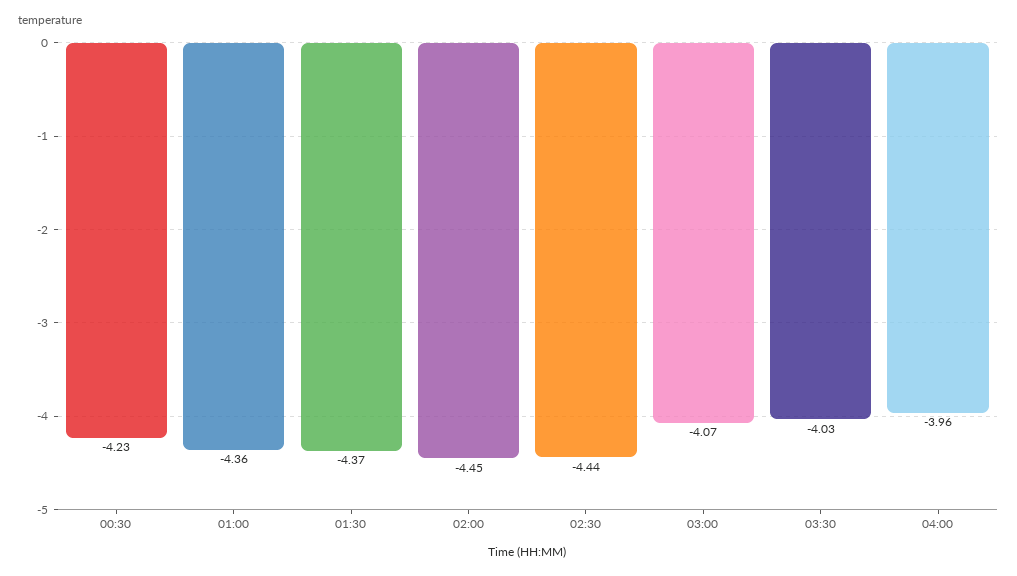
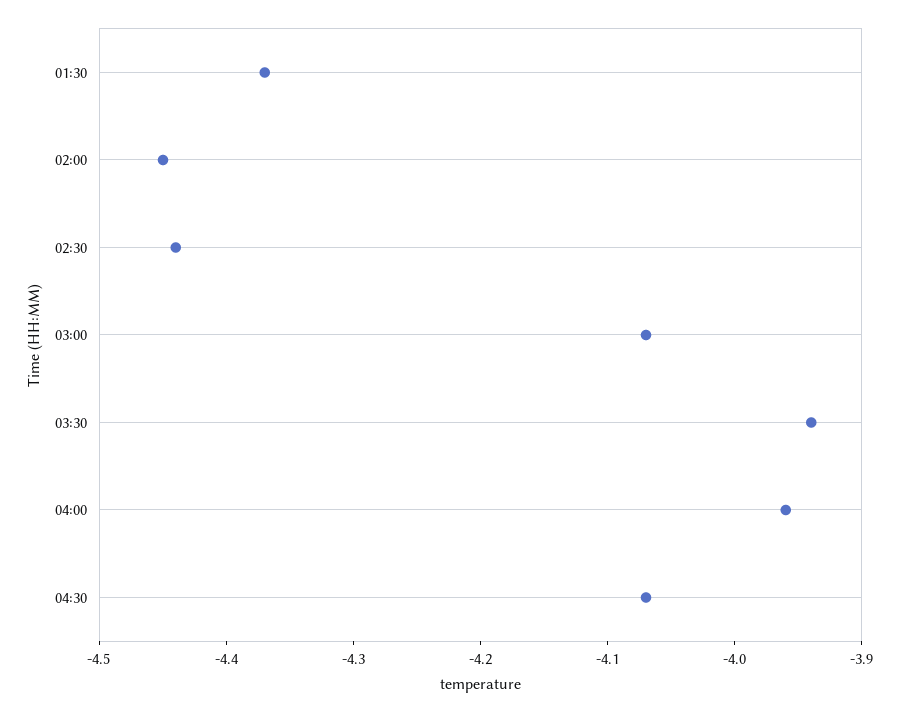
00:30: -4.23 -> none
01:00: -4.36 -> none
03:30: -4.03 -> -3.94
04:30: none -> -4.07

